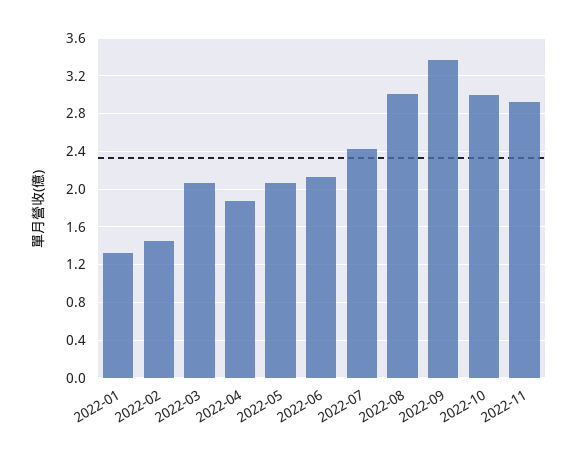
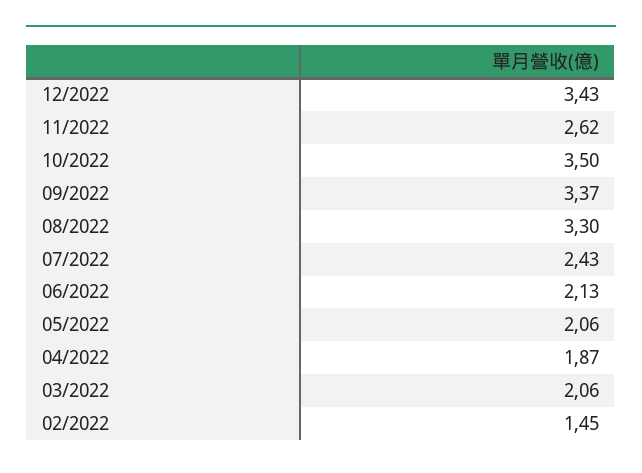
2022-01: 1.3 -> none
2022-08: 3 -> 3.3
2022-10: 3 -> 3.5
2022-11: 2.9 -> 2.62
12/2022: none -> 3.43

